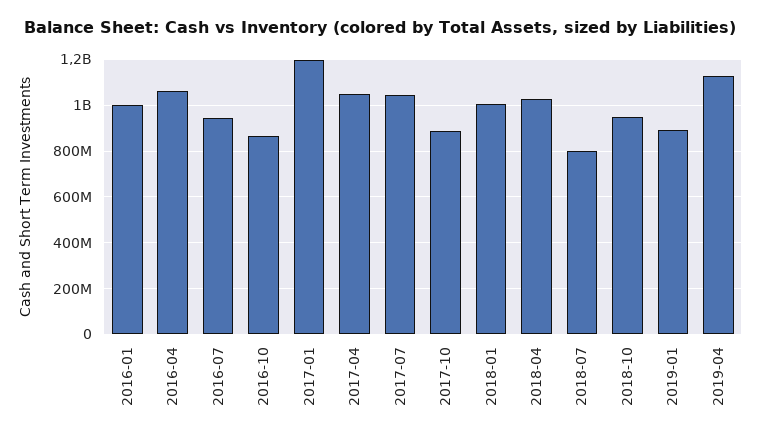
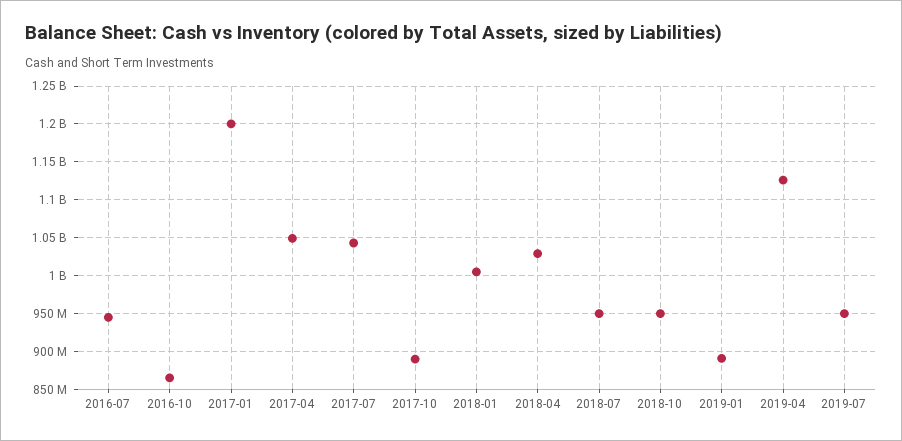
2016-01: 1000000000 -> none
2016-04: 1050000000 -> none
2018-07: 800000000 -> 950000000
2019-07: none -> 950000000

